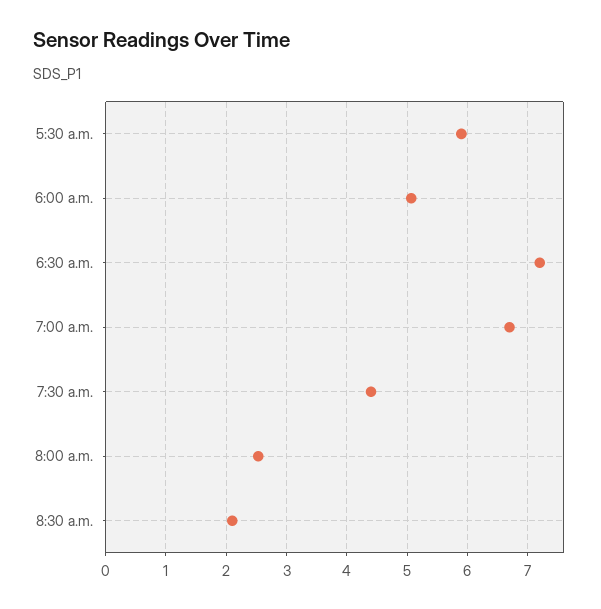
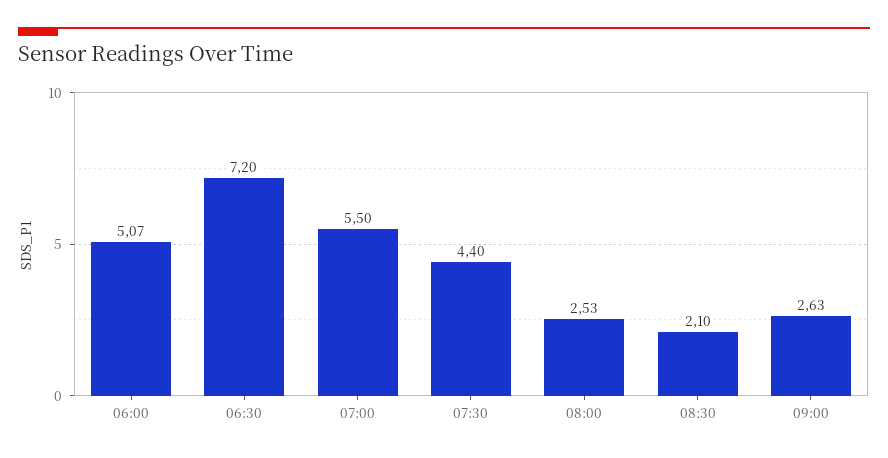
5:30 a.m.: 5.9 -> none
7:00 a.m.: 6.7 -> 5.5
09:00: none -> 2.63

